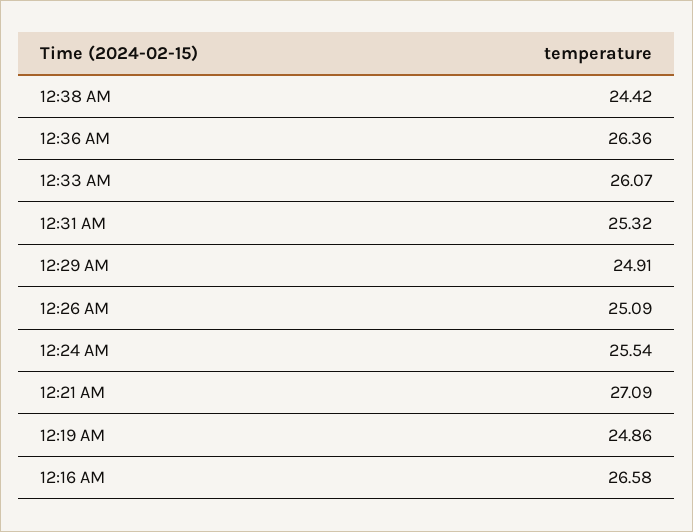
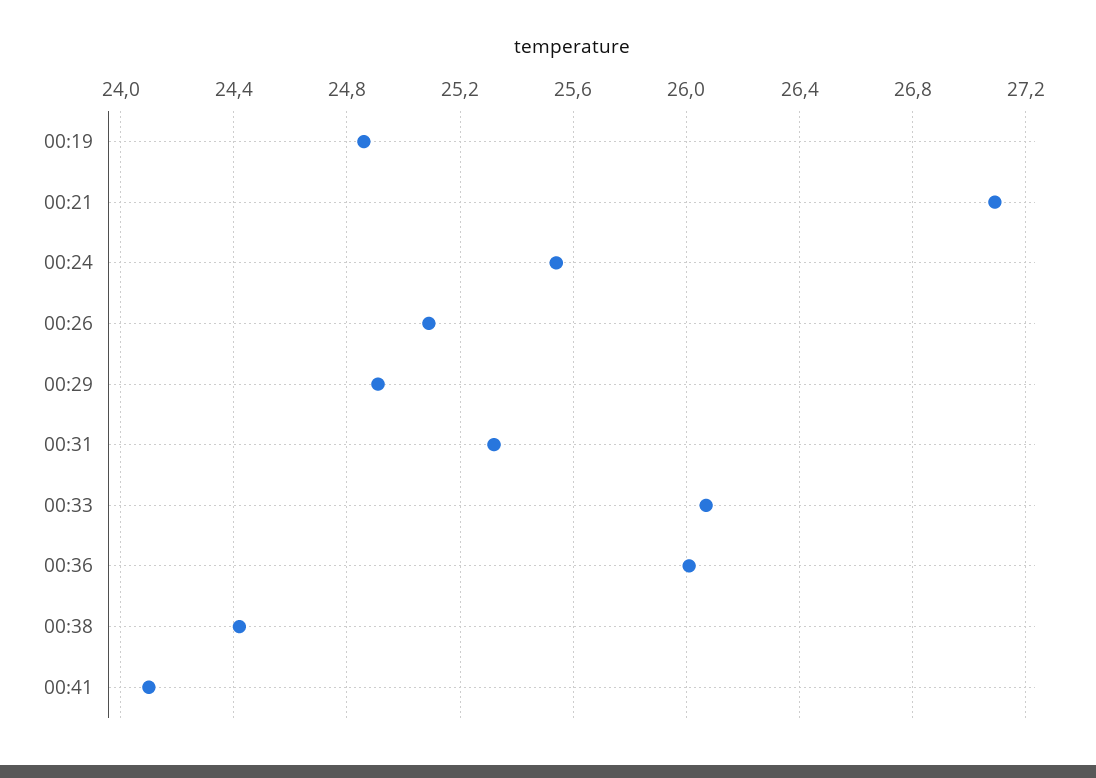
12:36 AM: 26.36 -> 26
12:16 AM: 26.58 -> none
00:41: none -> 24.1

